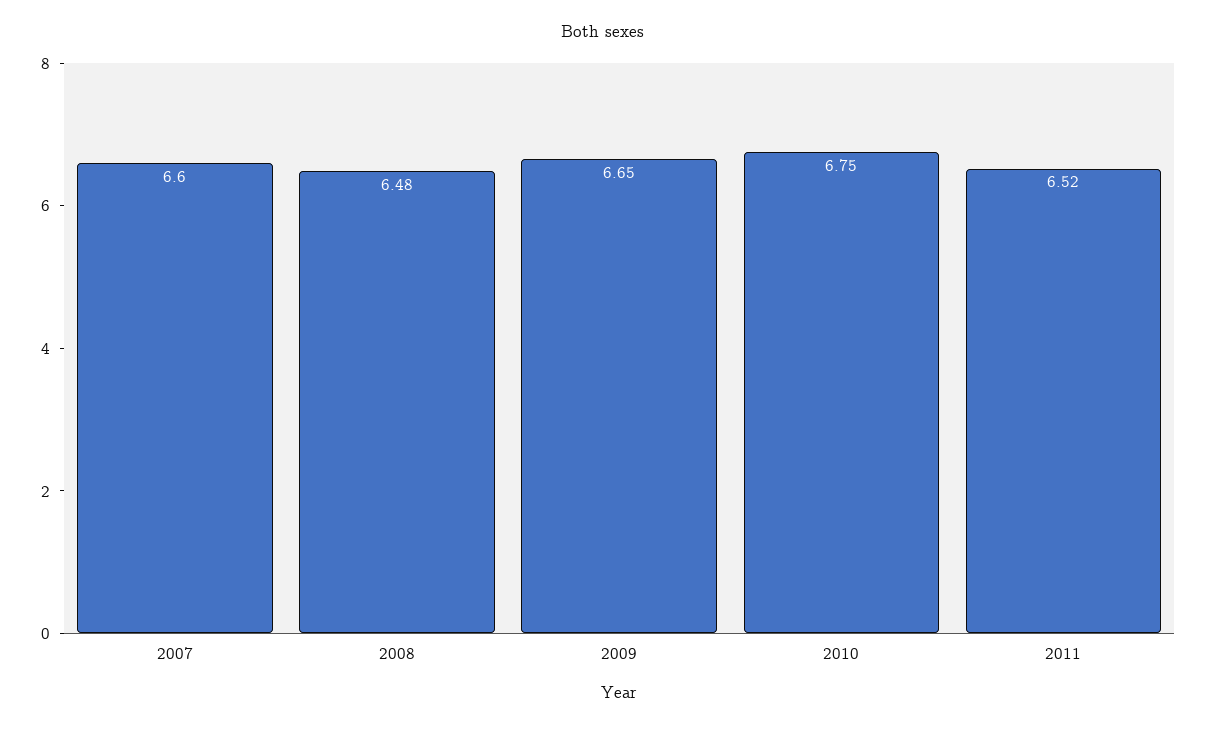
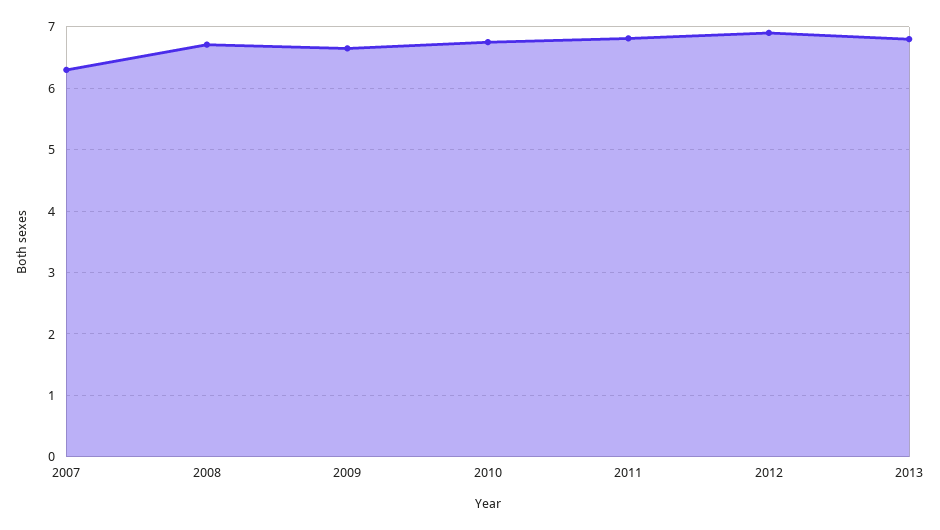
2007: 6.6 -> 6.3
2008: 6.48 -> 6.7
2011: 6.52 -> 6.8
2012: none -> 6.9
2013: none -> 6.8

